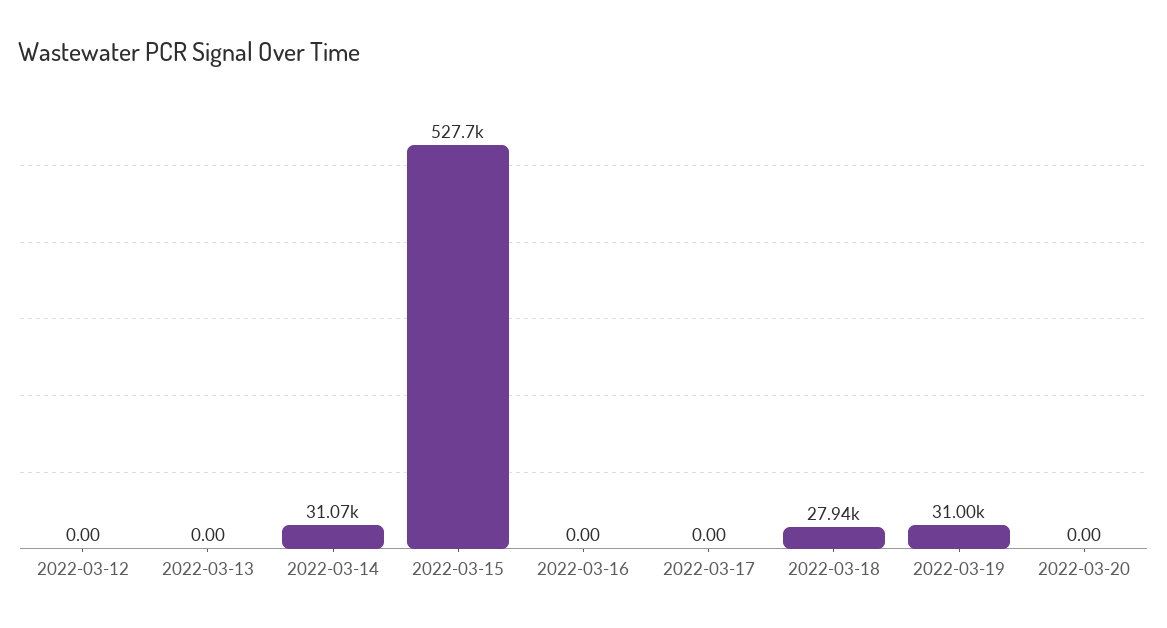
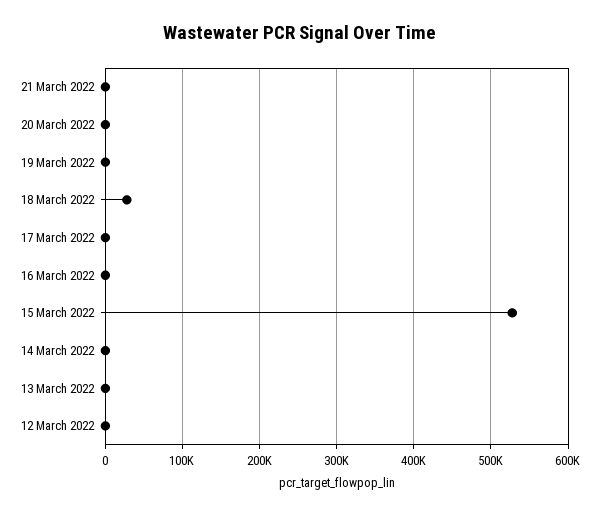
2022-03-14: 31070 -> 0
2022-03-19: 31000 -> 0
21 March 2022: none -> 0

